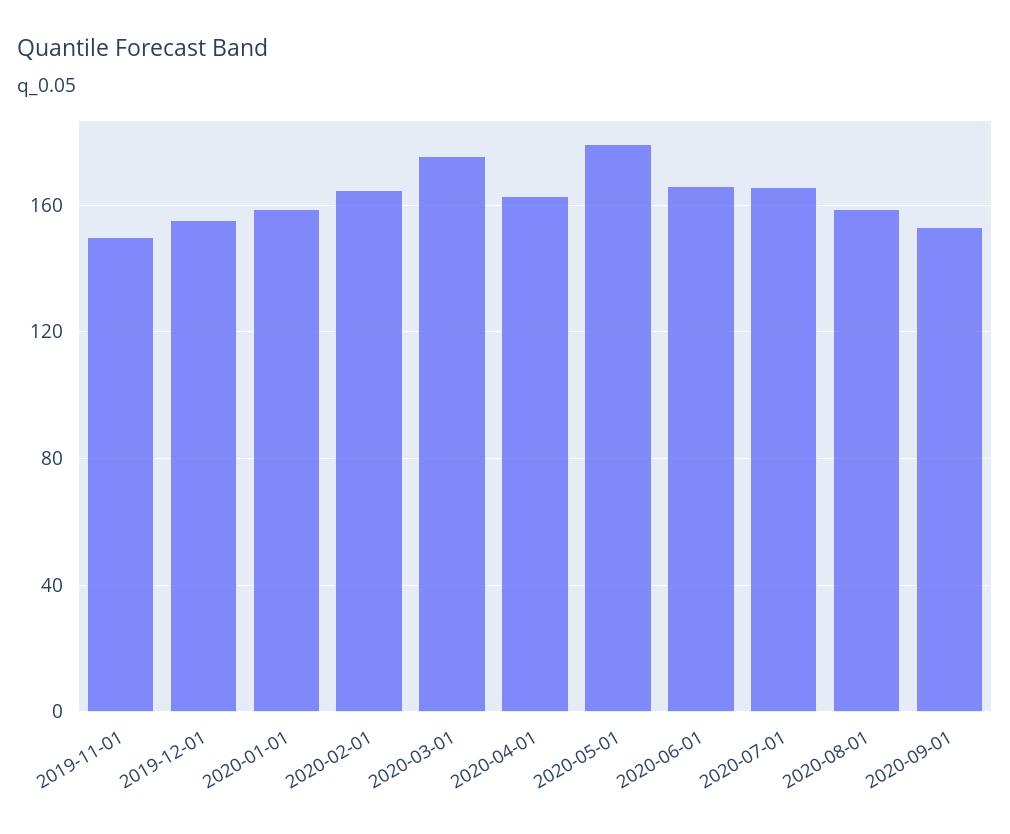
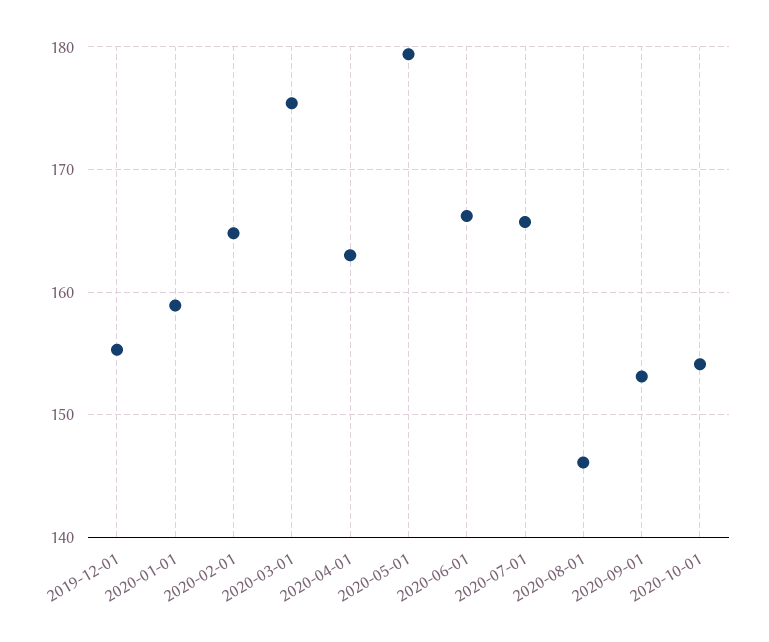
2019-11-01: 150 -> none
2020-08-01: 160 -> 146
2020-10-01: none -> 154

